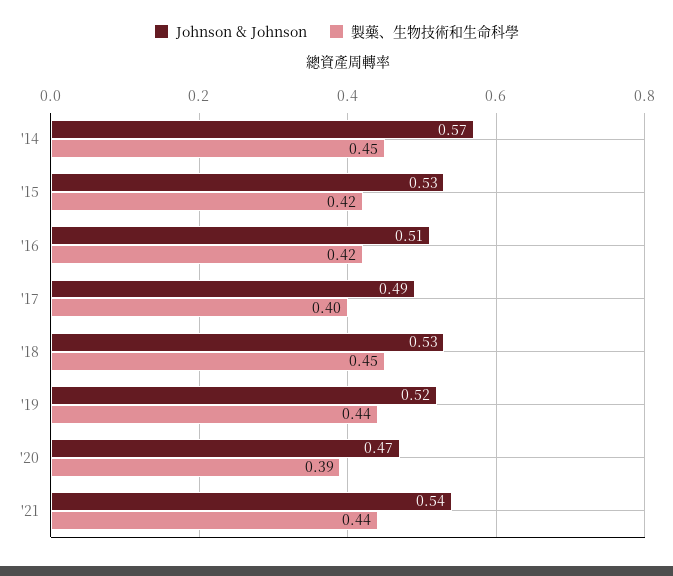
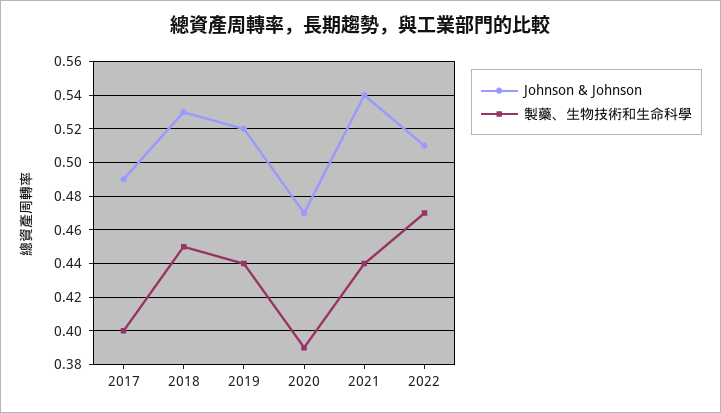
Johnson & Johnson, '14: 0.57 -> none
製藥、生物技術和生命科學, '14: 0.45 -> none
Johnson & Johnson, '15: 0.53 -> none
製藥、生物技術和生命科學, '15: 0.42 -> none
Johnson & Johnson, '16: 0.51 -> none
製藥、生物技術和生命科學, '16: 0.42 -> none
Johnson & Johnson, 2022: none -> 0.51
製藥、生物技術和生命科學, 2022: none -> 0.47

